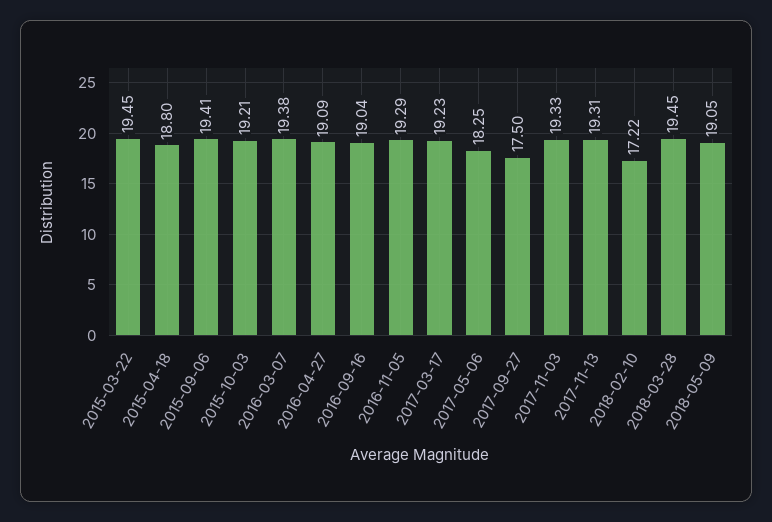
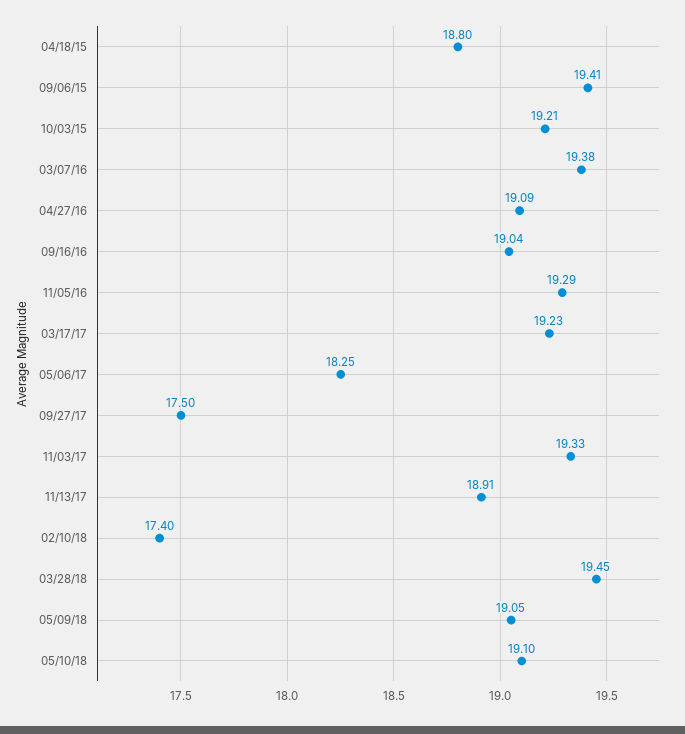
2015-03-22: 19.45 -> none
2017-11-13: 19.31 -> 18.91
2018-02-10: 17.22 -> 17.4
05/10/18: none -> 19.1

